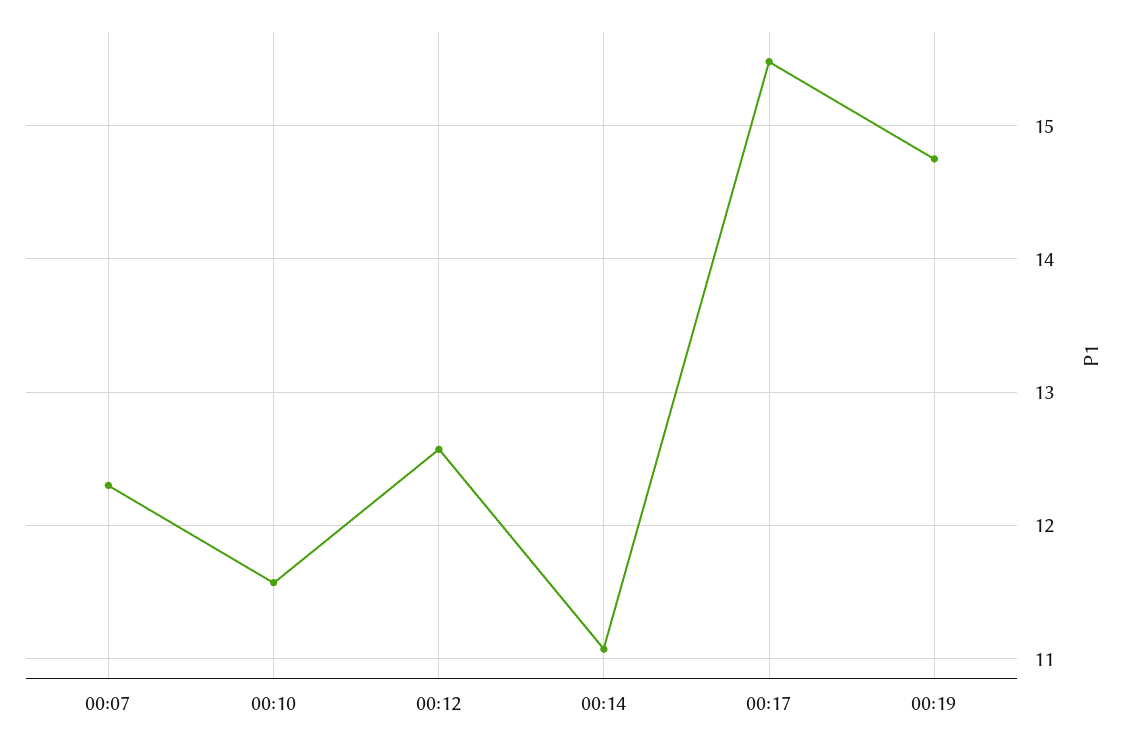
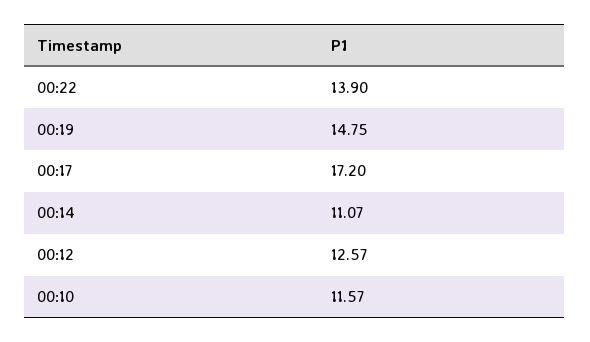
00:07: 12.3 -> none
00:17: 15.5 -> 17.2
00:22: none -> 13.9

